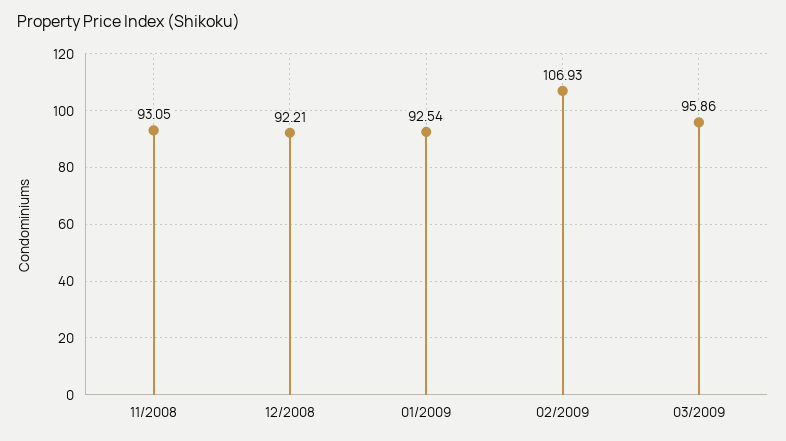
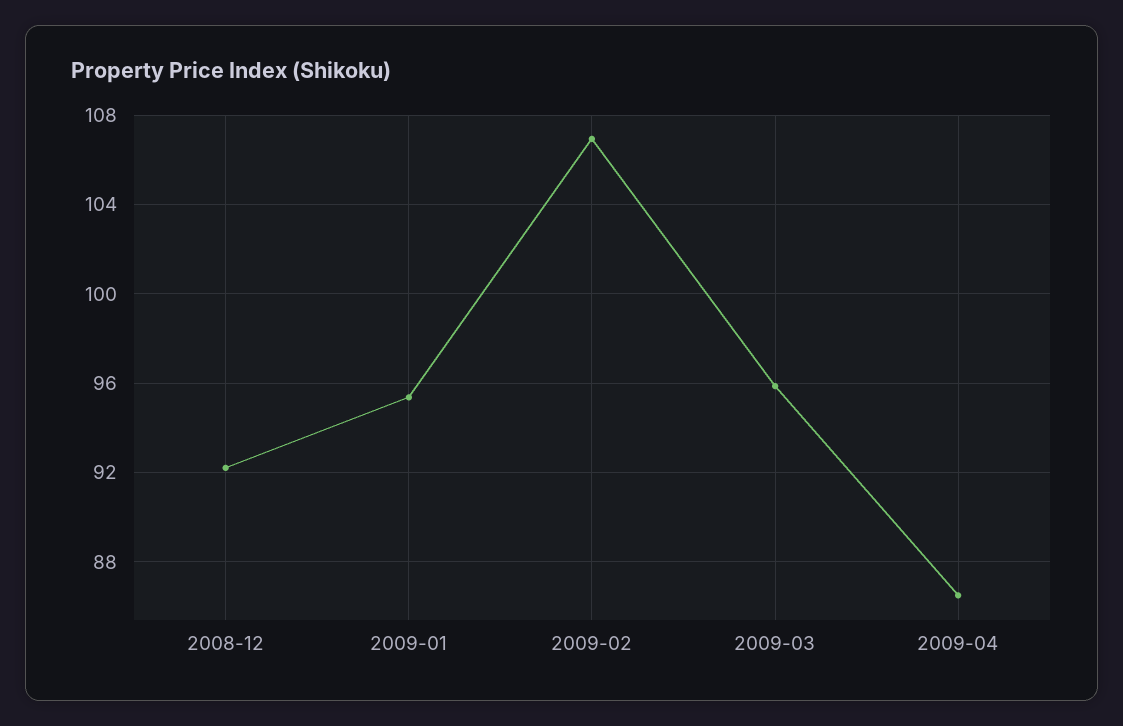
11/2008: 93.05 -> none
01/2009: 92.54 -> 95.5
2009-04: none -> 86.5

